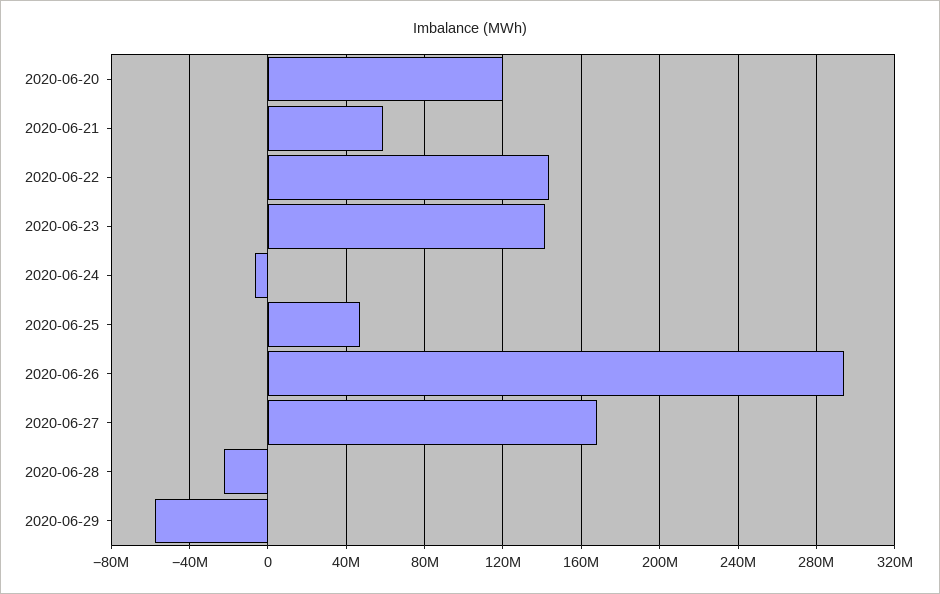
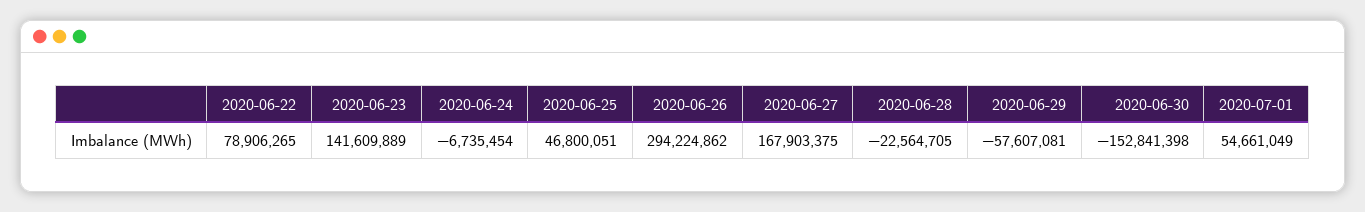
2020-06-20: 120000000 -> none
2020-06-21: 60000000 -> none
2020-06-22: 145000000 -> 78906265
2020-06-30: none -> -152841398
2020-07-01: none -> 54661049

